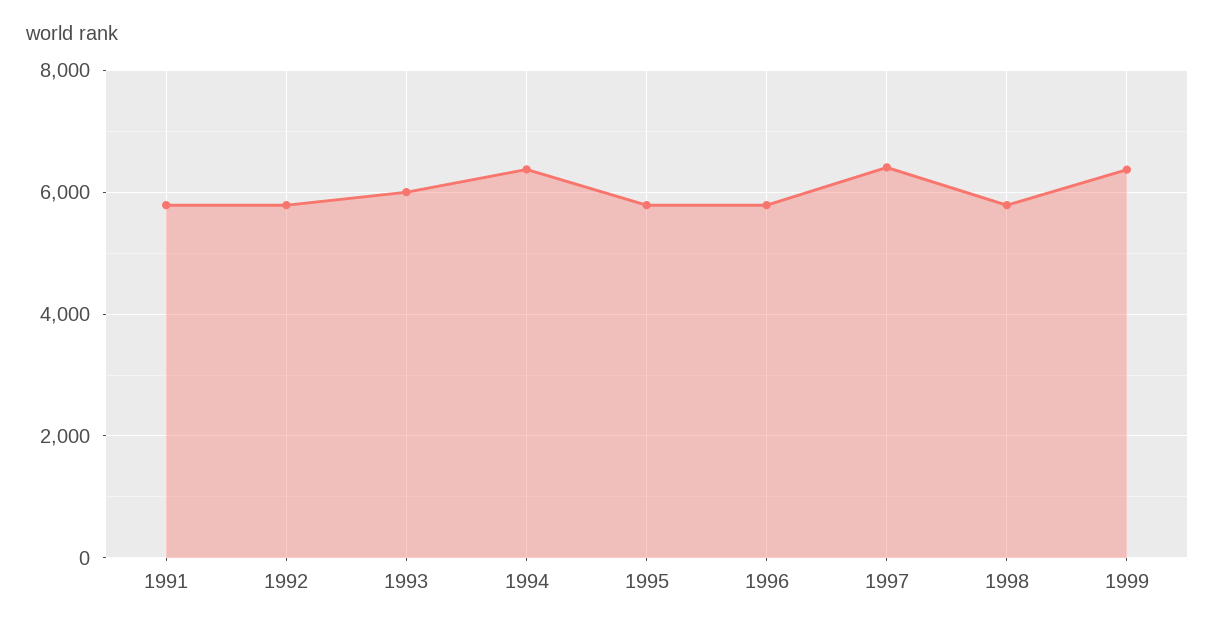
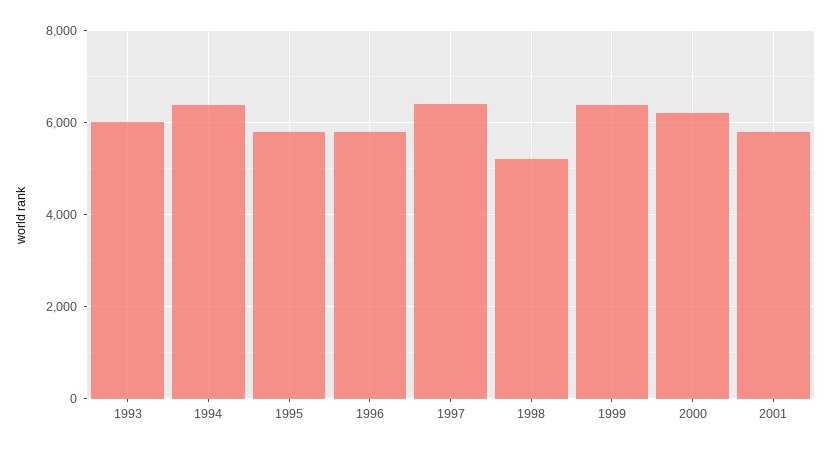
1991: 5800 -> none
1992: 5800 -> none
1998: 5800 -> 5200
2000: none -> 6200
2001: none -> 5800

